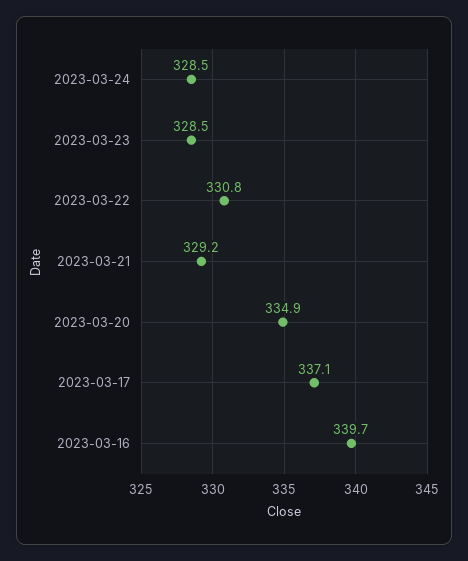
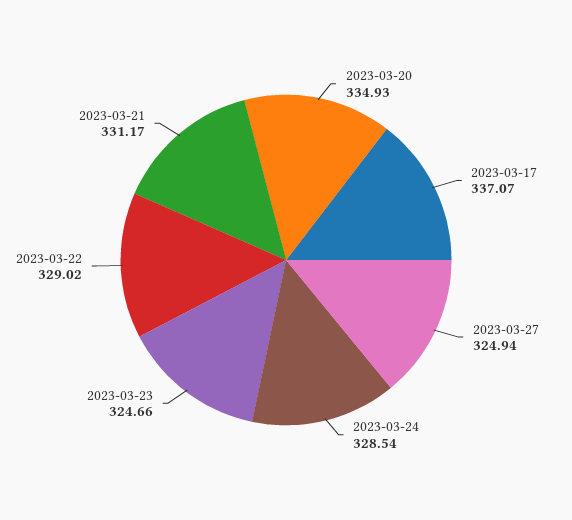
2023-03-23: 328.5 -> 324.66
2023-03-22: 330.8 -> 329.02
2023-03-21: 329.2 -> 331.17
2023-03-16: 339.7 -> none
2023-03-27: none -> 324.94

